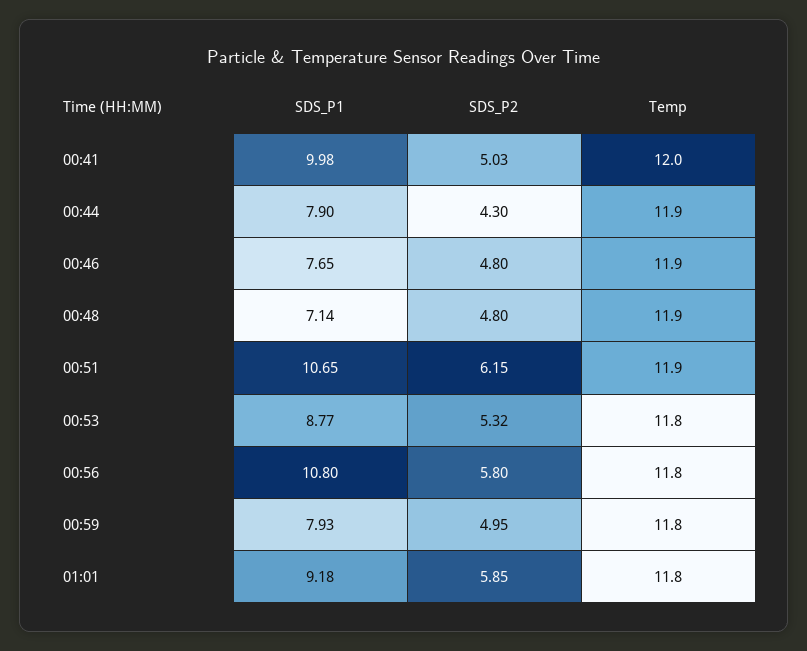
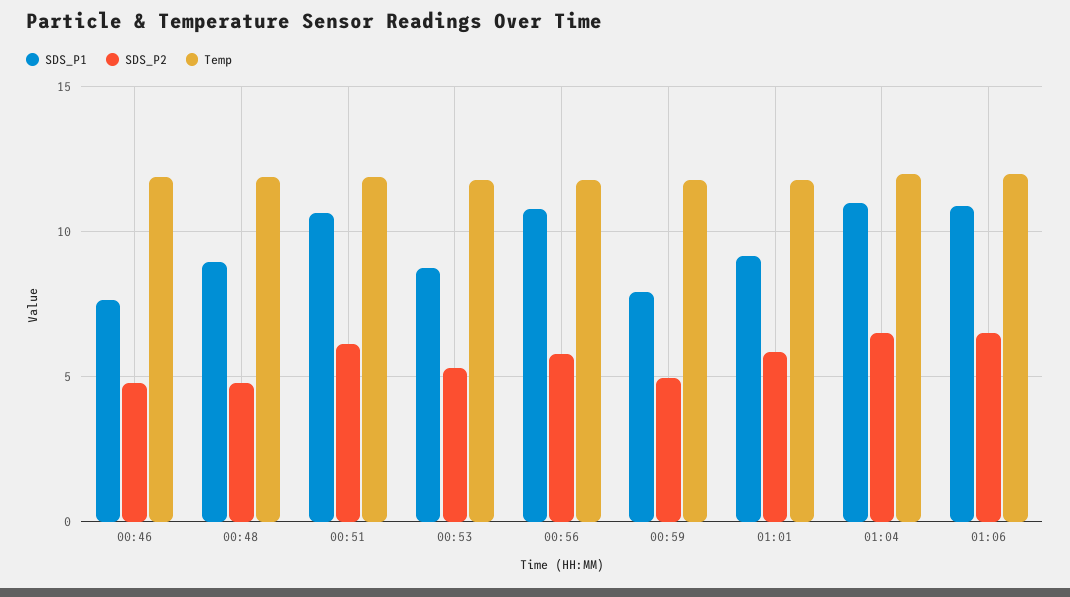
SDS_P1, 00:41: 9.98 -> none
SDS_P2, 00:41: 5.03 -> none
Temp, 00:41: 12 -> none
SDS_P1, 00:44: 7.9 -> none
SDS_P2, 00:44: 4.3 -> none
Temp, 00:44: 11.9 -> none
SDS_P1, 00:48: 7.14 -> 9
SDS_P1, 01:04: none -> 11
SDS_P2, 01:04: none -> 6.5
Temp, 01:04: none -> 12
SDS_P1, 01:06: none -> 11
SDS_P2, 01:06: none -> 6.5
Temp, 01:06: none -> 12

